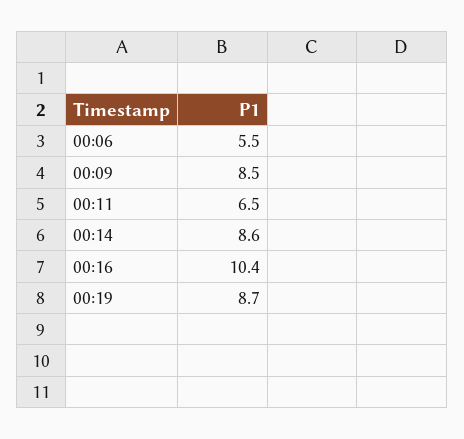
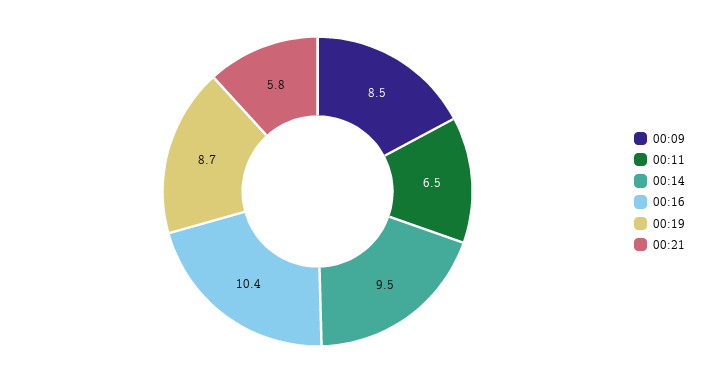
00:06: 5.5 -> none
00:14: 8.6 -> 9.5
00:21: none -> 5.8

